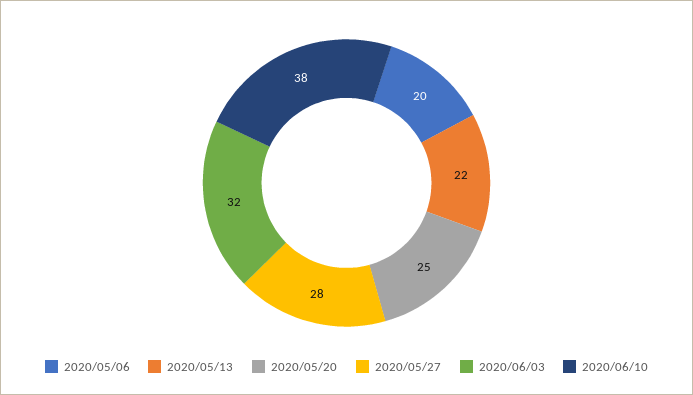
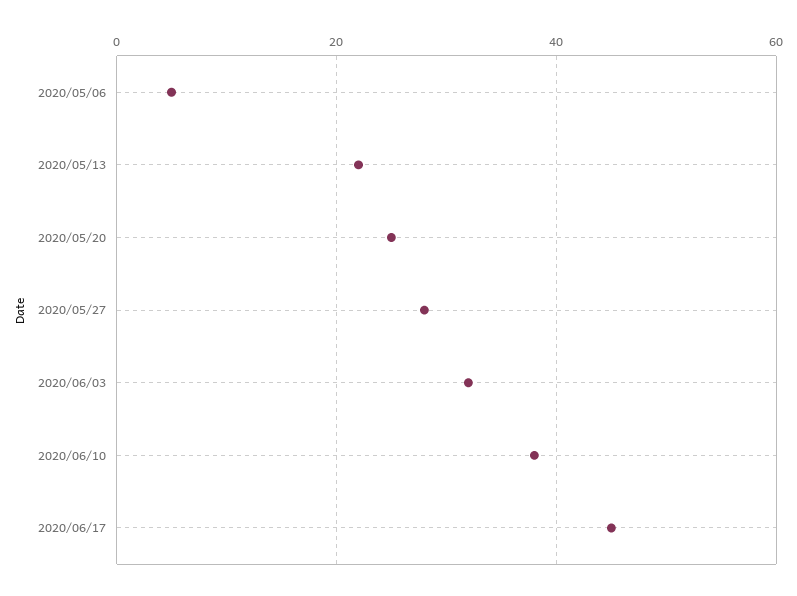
2020/05/06: 20 -> 5
2020/06/17: none -> 45

